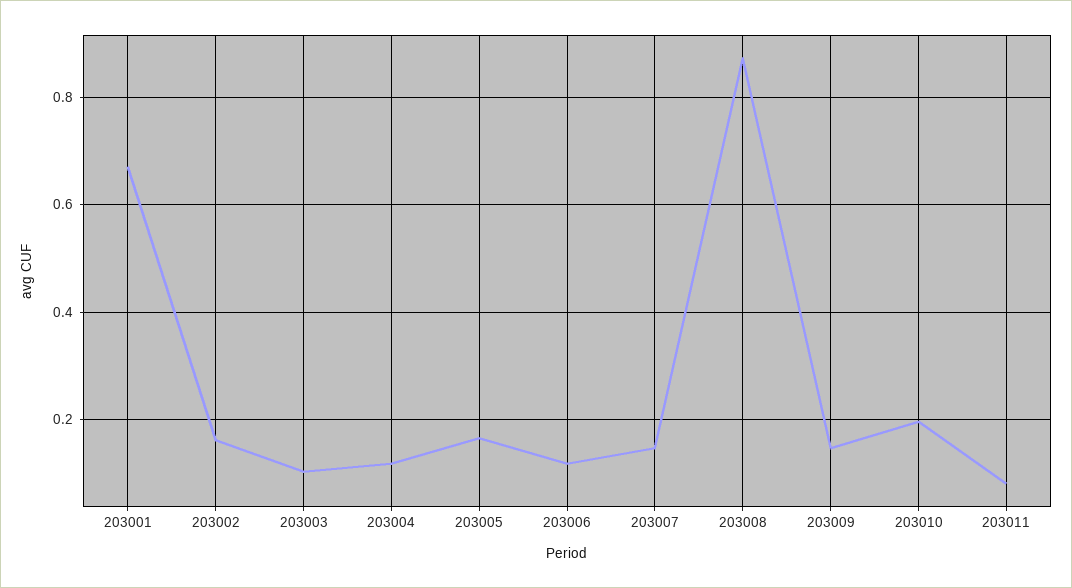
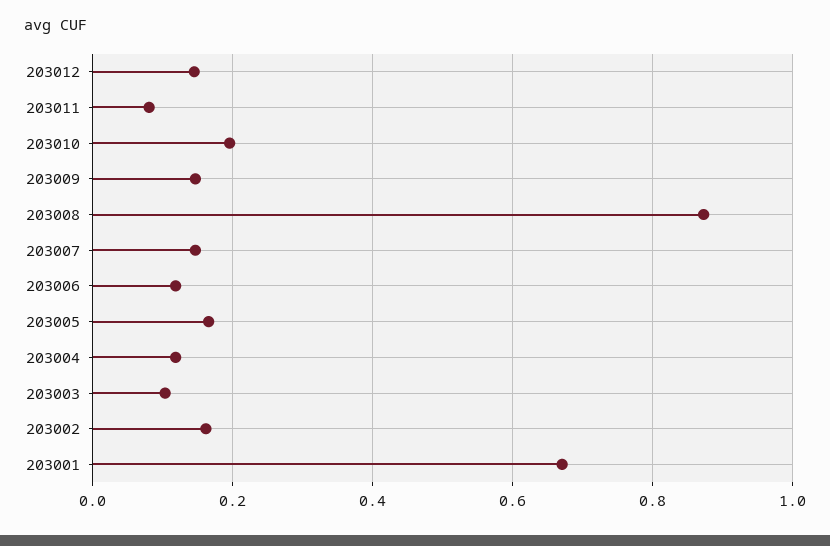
203012: none -> 0.14

